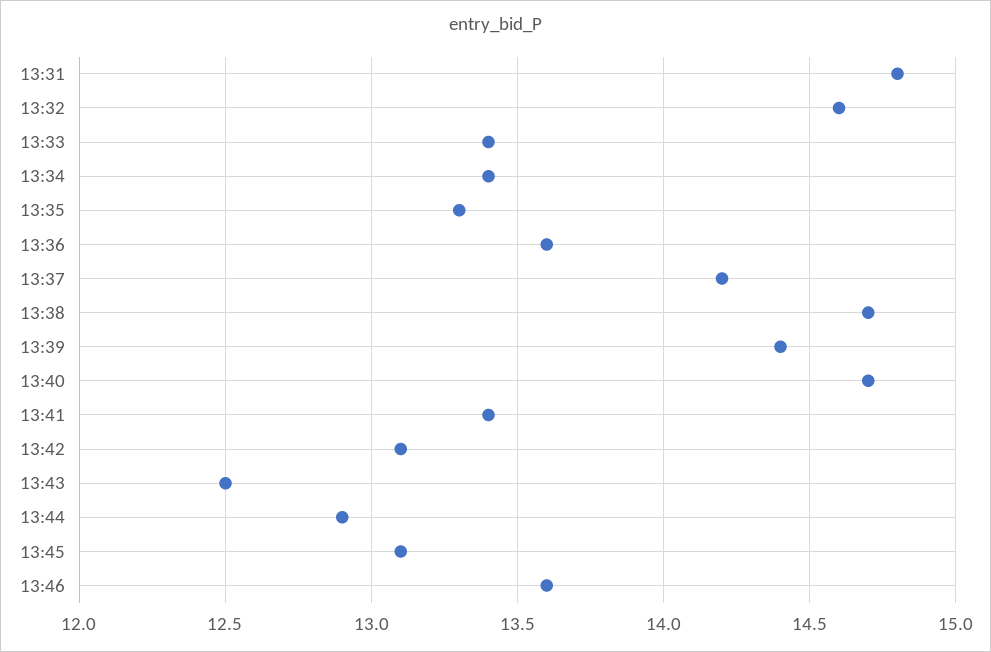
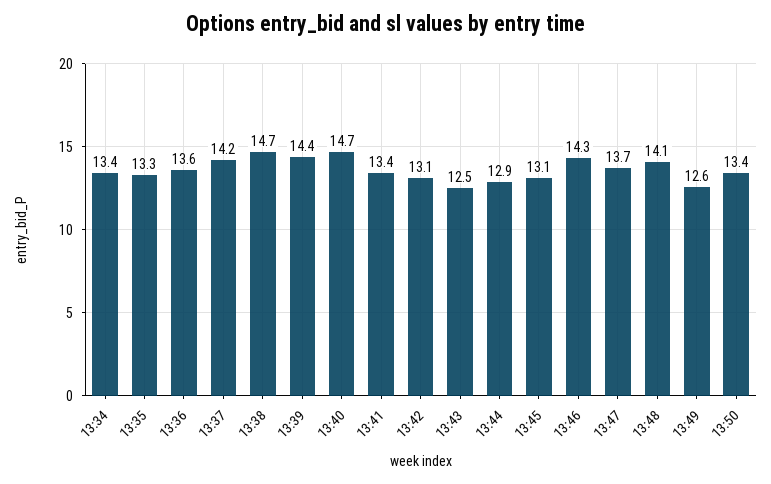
13:31: 14.8 -> none
13:32: 14.6 -> none
13:33: 13.4 -> none
13:46: 13.6 -> 14.3
13:47: none -> 13.7
13:48: none -> 14.1
13:49: none -> 12.6
13:50: none -> 13.4

